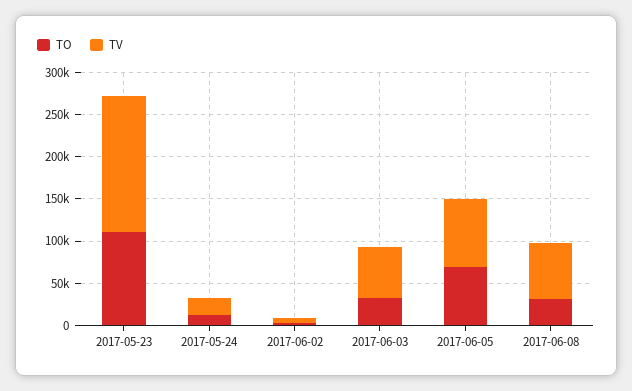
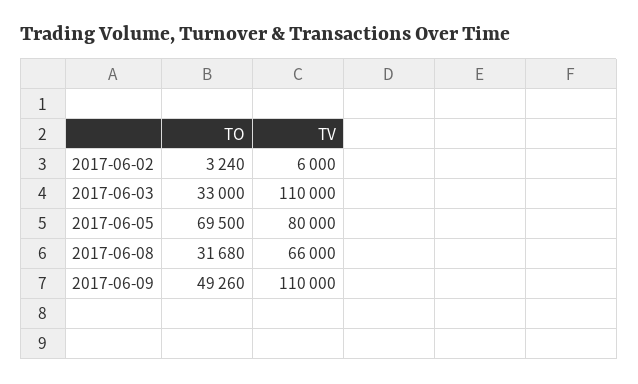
TO, 2017-05-23: 110000 -> none
TV, 2017-05-23: 160000 -> none
TO, 2017-05-24: 10000 -> none
TV, 2017-05-24: 20000 -> none
TV, 2017-06-03: 60000 -> 110000
TO, 2017-06-09: none -> 49260
TV, 2017-06-09: none -> 110000

